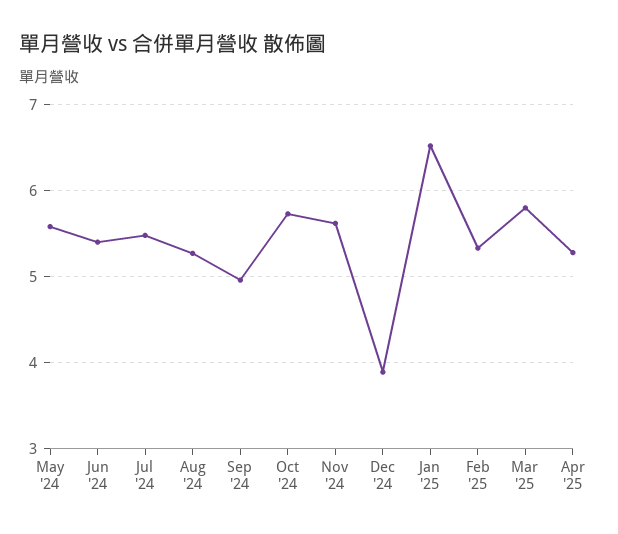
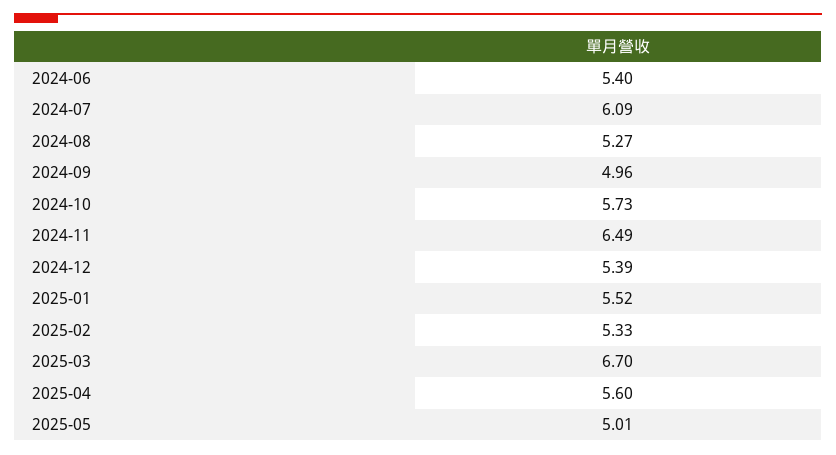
May '24: 5.6 -> none
Jul '24: 5.5 -> 6.09
Nov '24: 5.6 -> 6.49
Dec '24: 3.9 -> 5.39
Jan '25: 6.5 -> 5.52
Mar '25: 5.8 -> 6.7
Apr '25: 5.3 -> 5.6
2025-05: none -> 5.01

